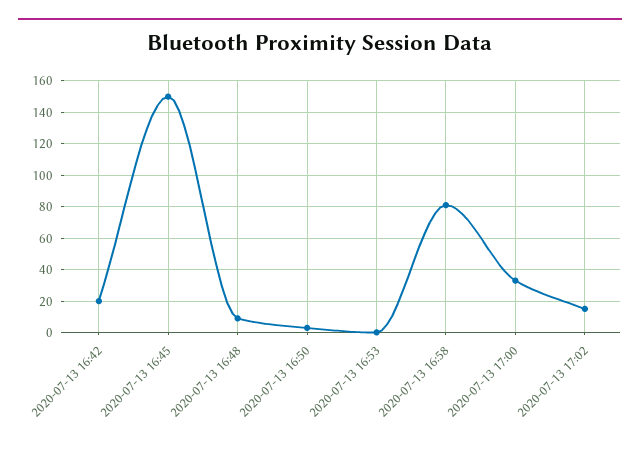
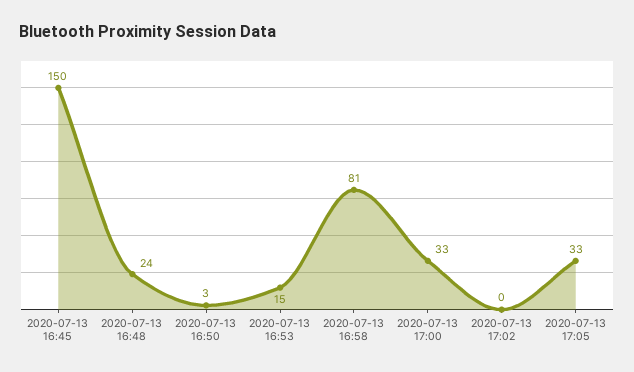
2020-07-13 16:42: 20 -> none
2020-07-13 16:48: 10 -> 24
2020-07-13 16:53: 0 -> 15
2020-07-13 17:02: 15 -> 0
2020-07-13 17:05: none -> 33

